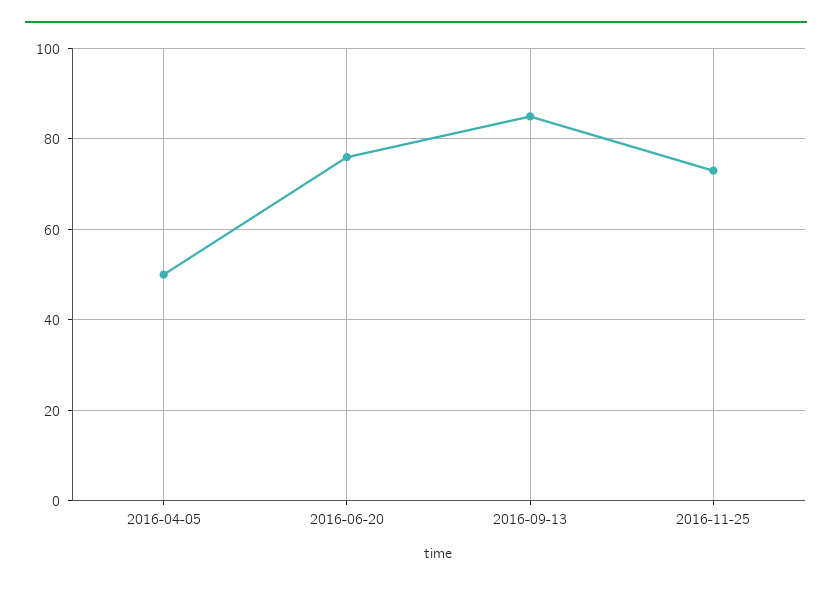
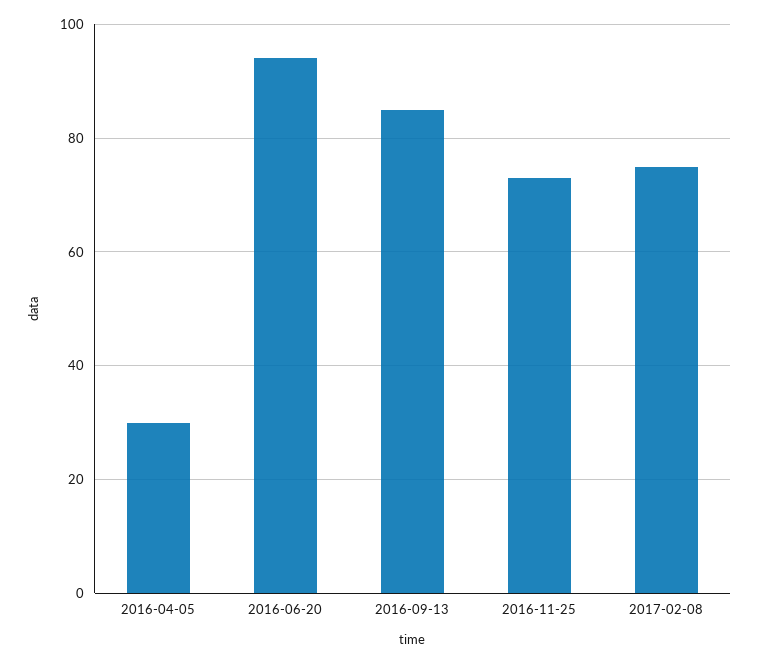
2016-04-05: 50 -> 30
2016-06-20: 75 -> 95
2017-02-08: none -> 75

